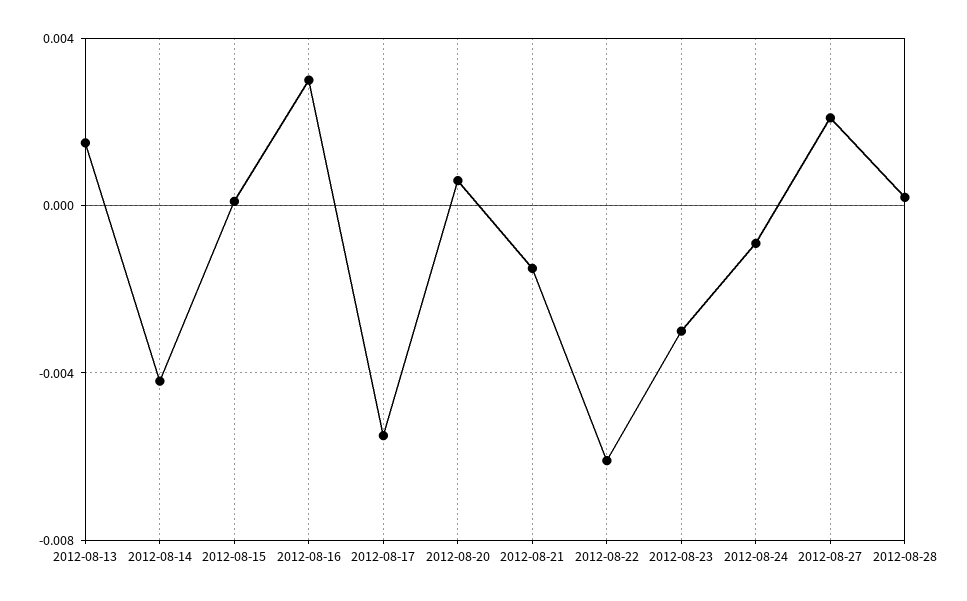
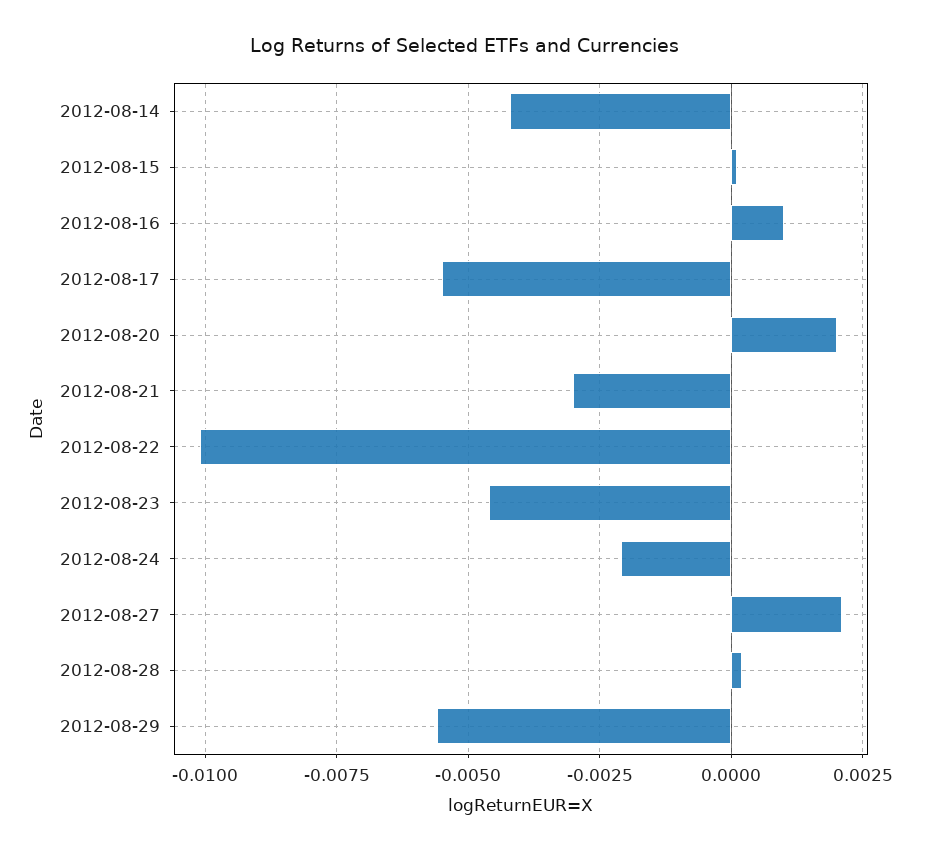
2012-08-13: 0.0015 -> none
2012-08-16: 0.003 -> 0.001
2012-08-20: 0.0005 -> 0.002
2012-08-21: -0.0015 -> -0.003
2012-08-22: -0.006 -> -0.01
2012-08-23: -0.003 -> -0.0045
2012-08-24: -0.001 -> -0.002
2012-08-29: none -> -0.0055

